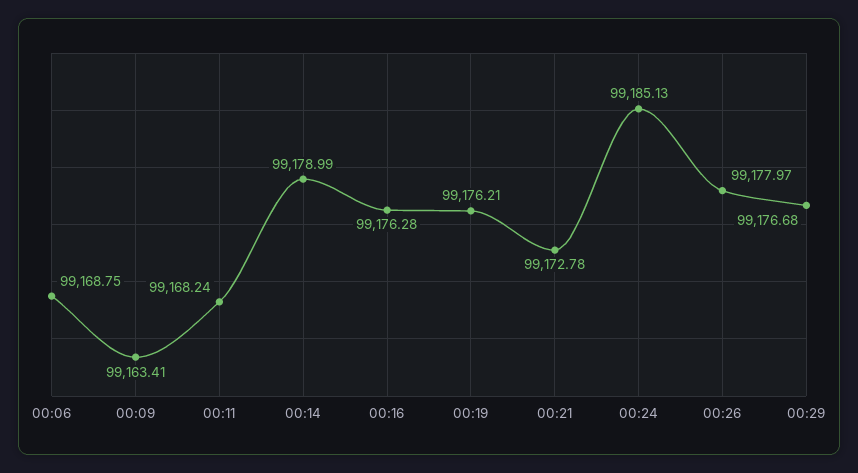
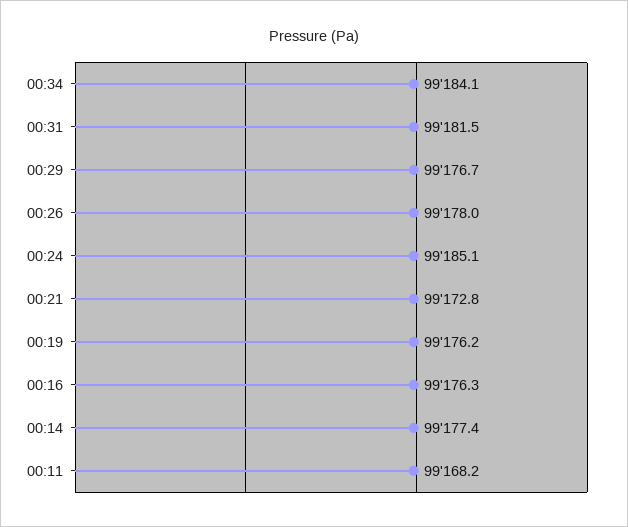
00:06: 99168.75 -> none
00:09: 99163.41 -> none
00:14: 99178.99 -> 99177.4
00:34: none -> 99184.1
00:31: none -> 99181.5

